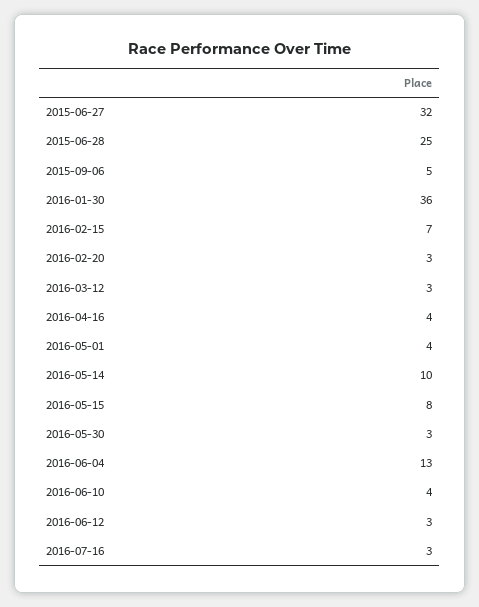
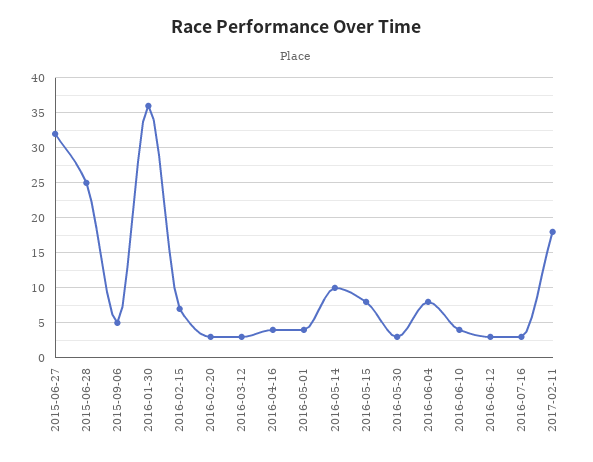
2016-06-04: 13 -> 8
2017-02-11: none -> 18

